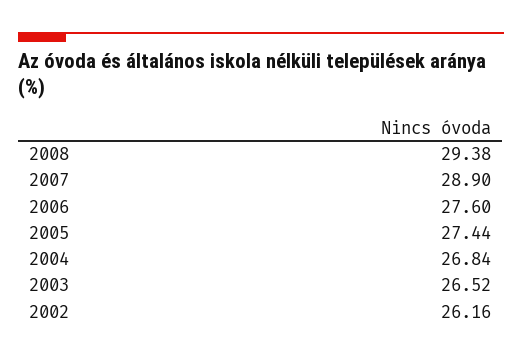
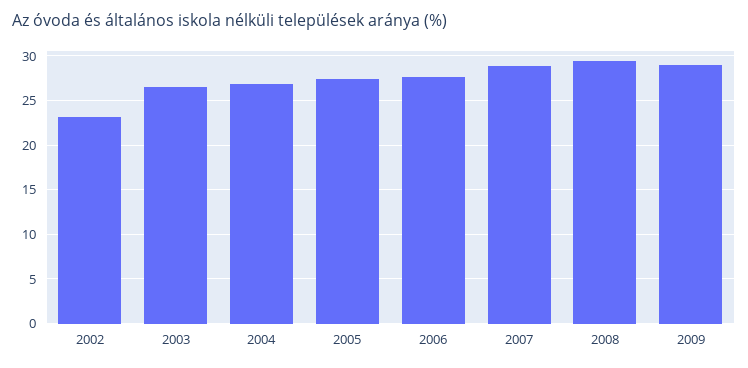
2002: 26.16 -> 23
2009: none -> 29

